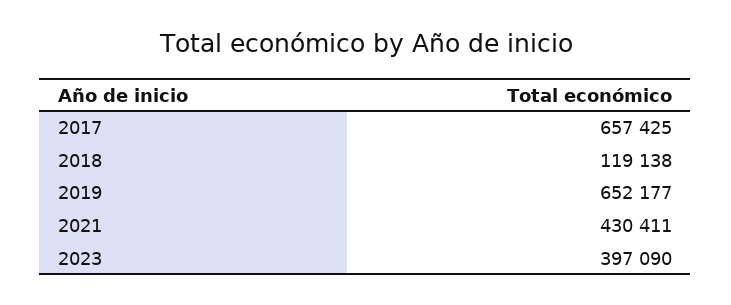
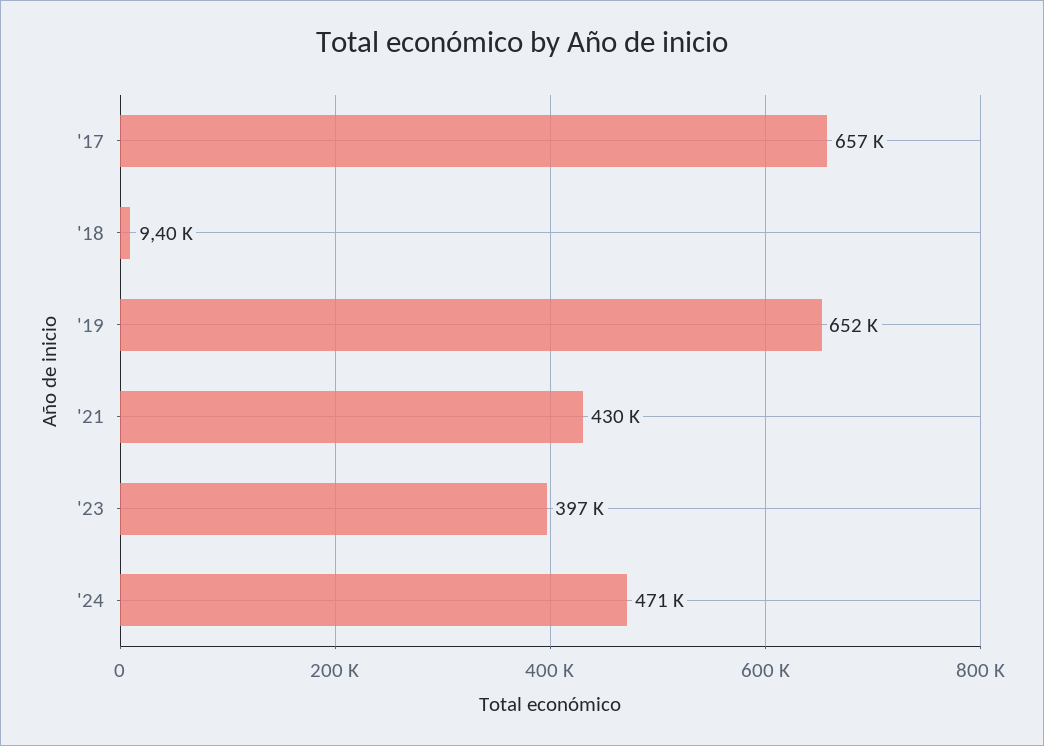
2018: 119138 -> 9400
'24: none -> 471000

